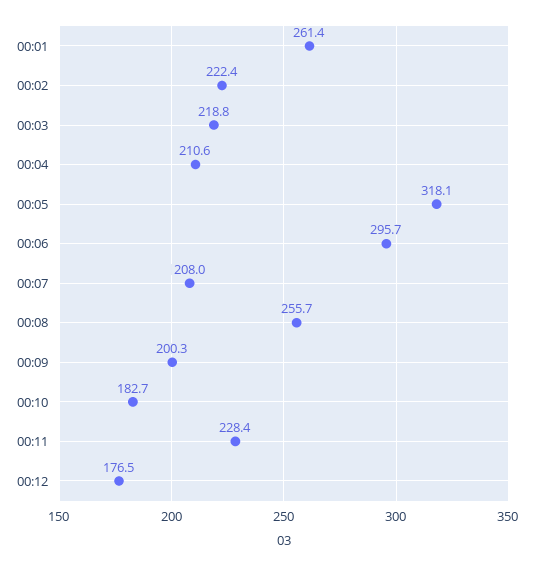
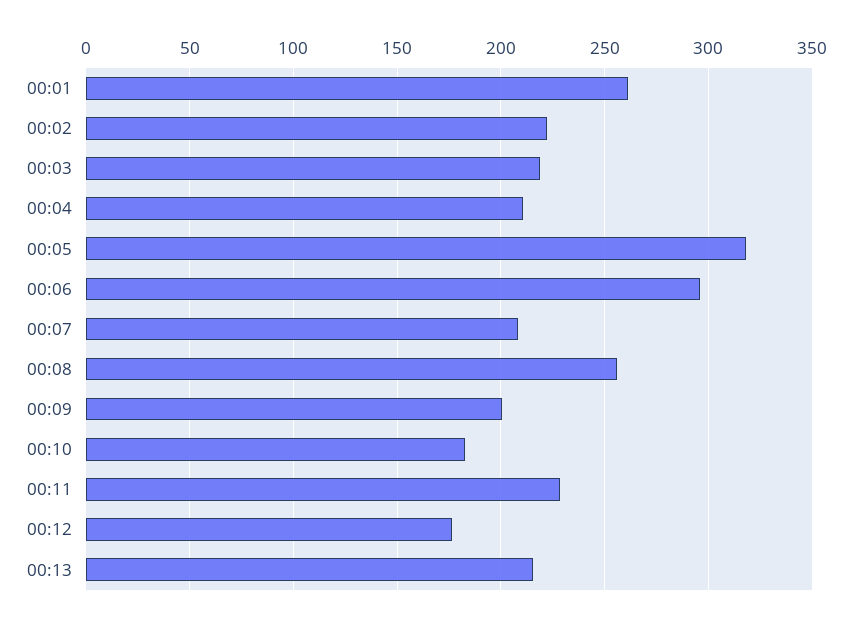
00:13: none -> 215

